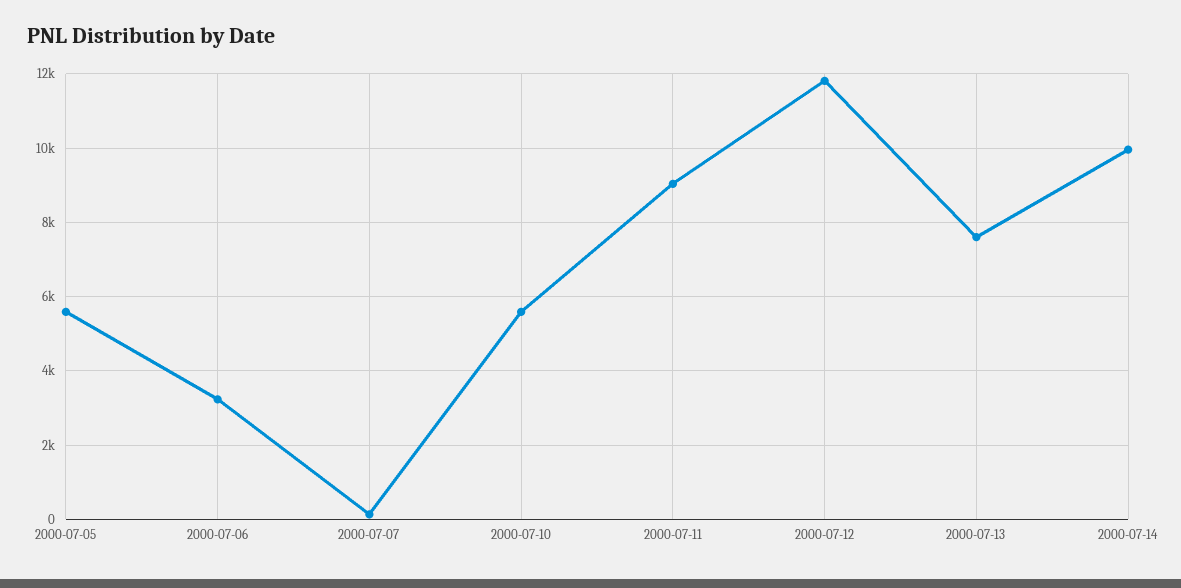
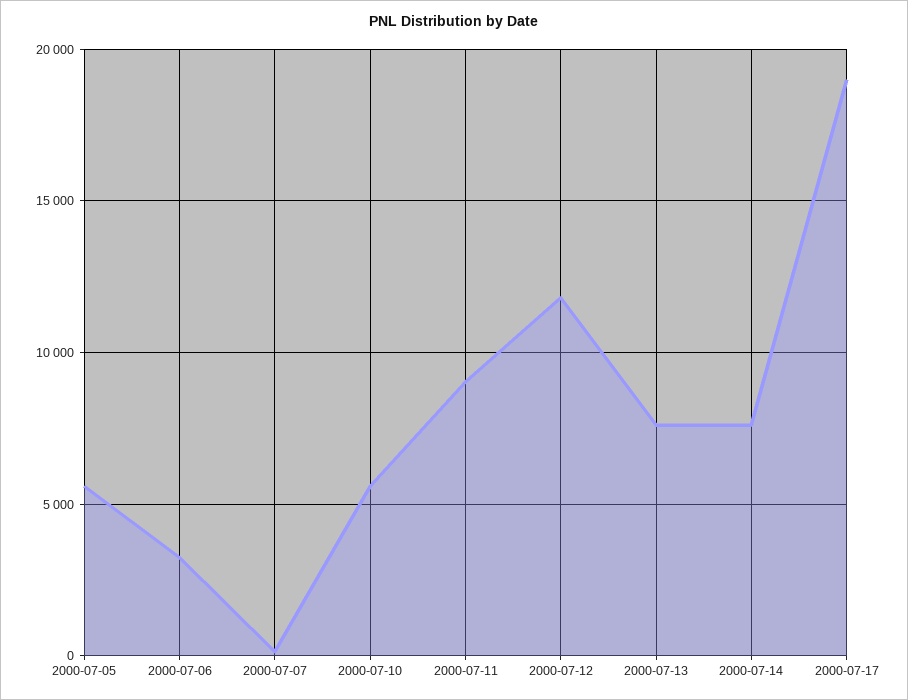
2000-07-14: 10000 -> 7500
2000-07-17: none -> 19000

